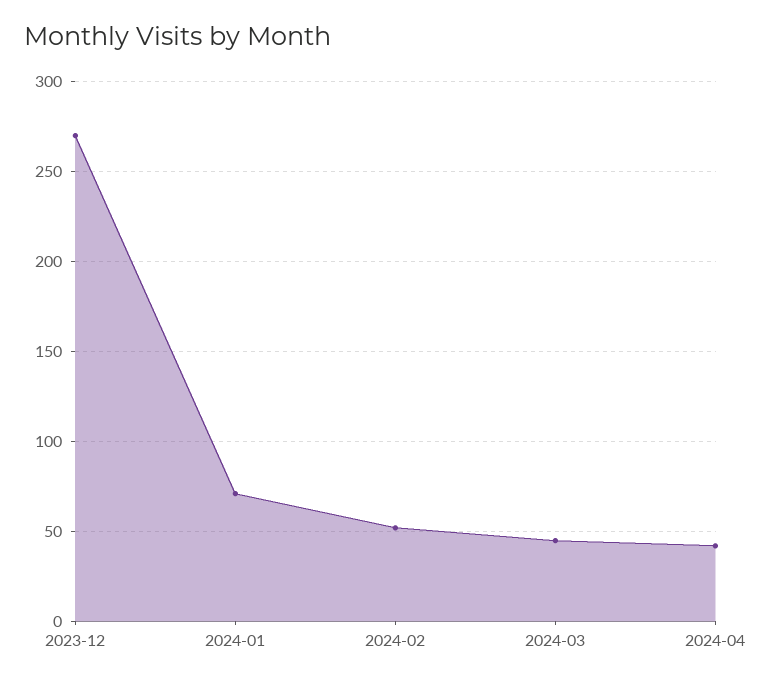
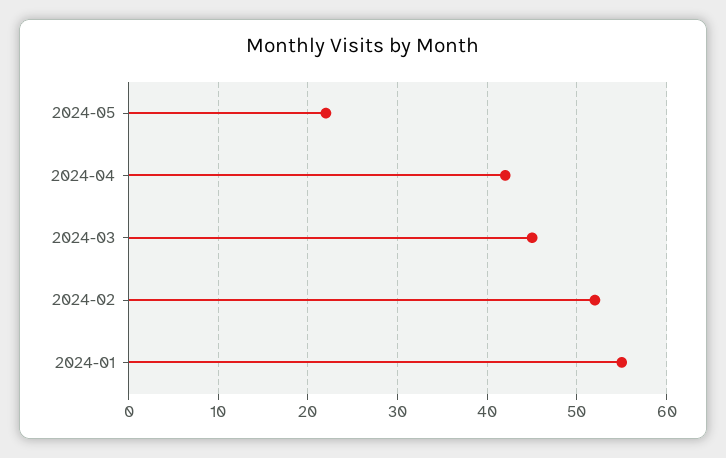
2023-12: 270 -> none
2024-01: 70 -> 55
2024-05: none -> 22

